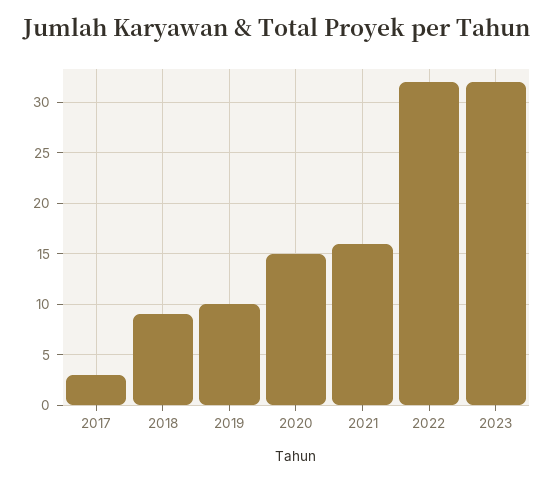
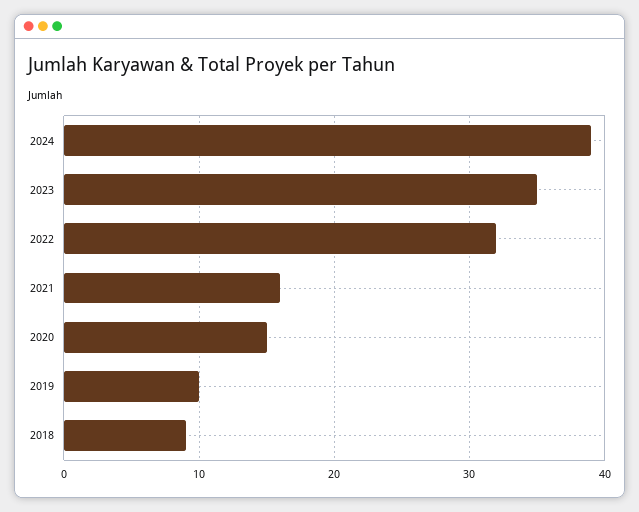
2017: 3 -> none
2023: 32 -> 35
2024: none -> 39

